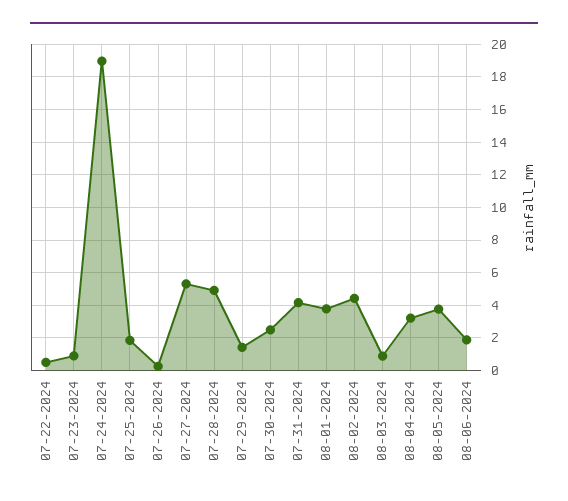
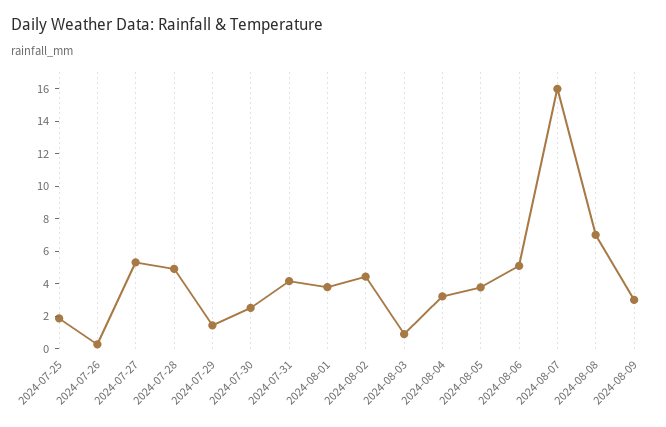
07-22-2024: 0.5 -> none
07-23-2024: 1 -> none
07-24-2024: 19 -> none
08-06-2024: 2 -> 5
2024-08-07: none -> 16
2024-08-08: none -> 7
2024-08-09: none -> 3

